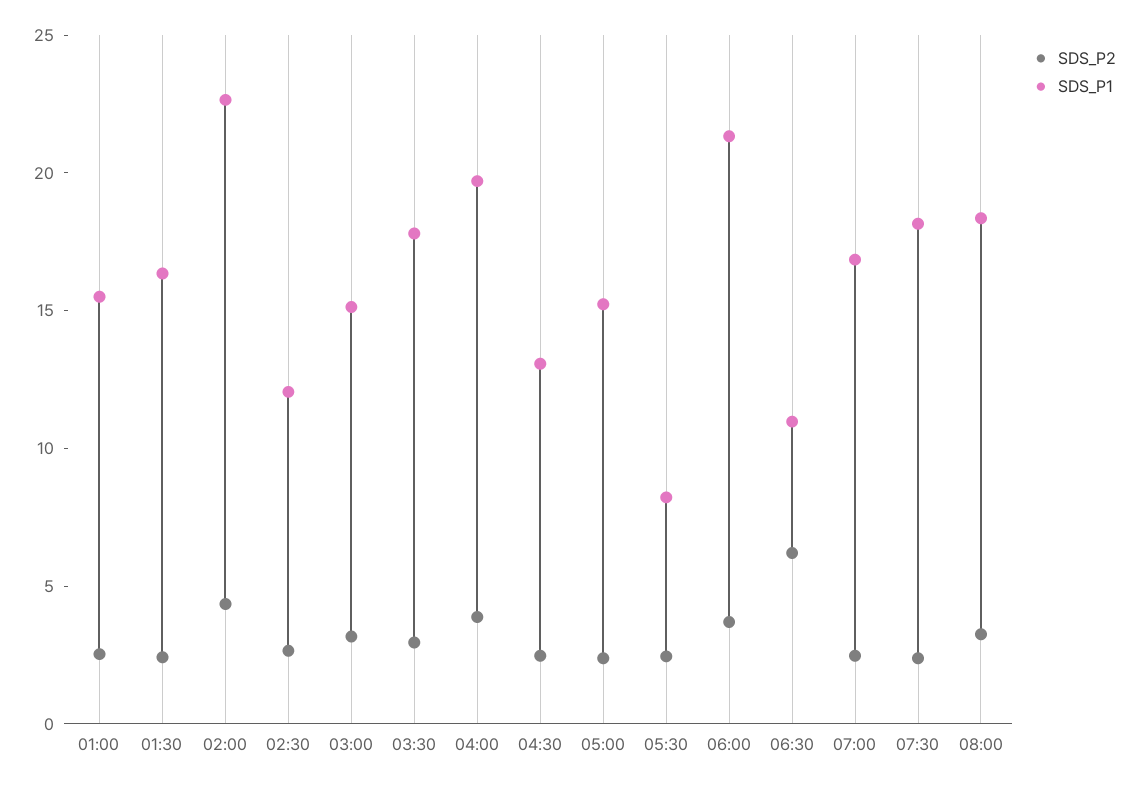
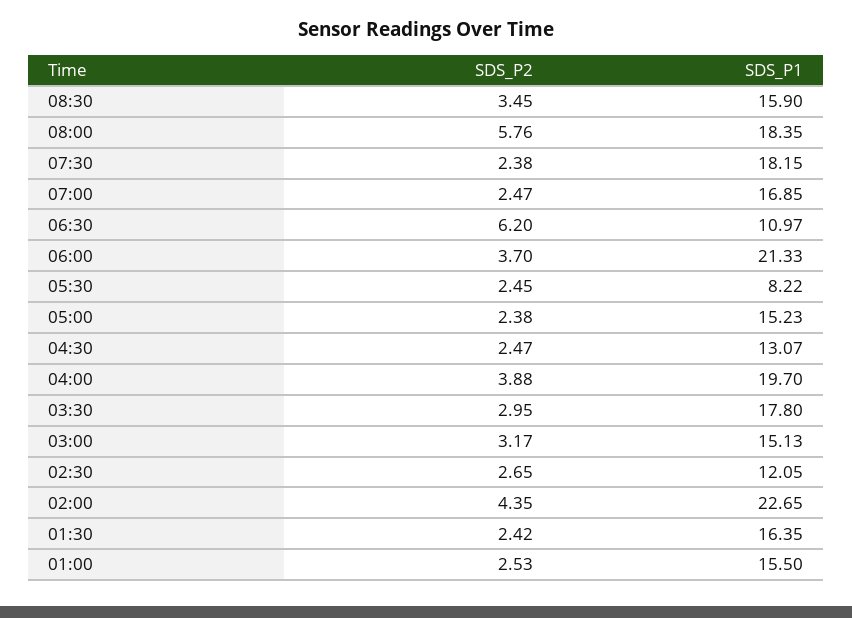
SDS_P2, 08:00: 3 -> 5.76
SDS_P2, 08:30: none -> 3.45
SDS_P1, 08:30: none -> 15.9

